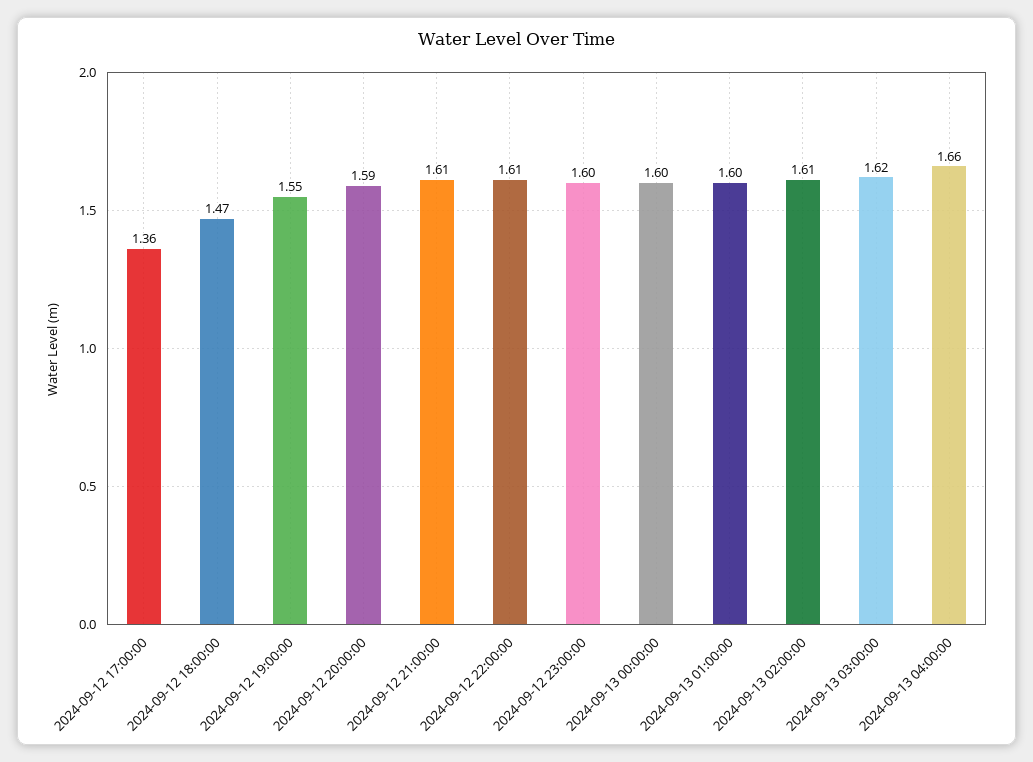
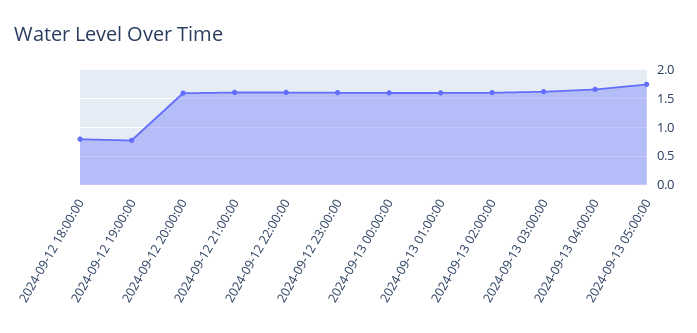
2024-09-12 17:00:00: 1.36 -> none
2024-09-12 18:00:00: 1.47 -> 0.75
2024-09-12 19:00:00: 1.55 -> 0.75
2024-09-13 05:00:00: none -> 1.75

